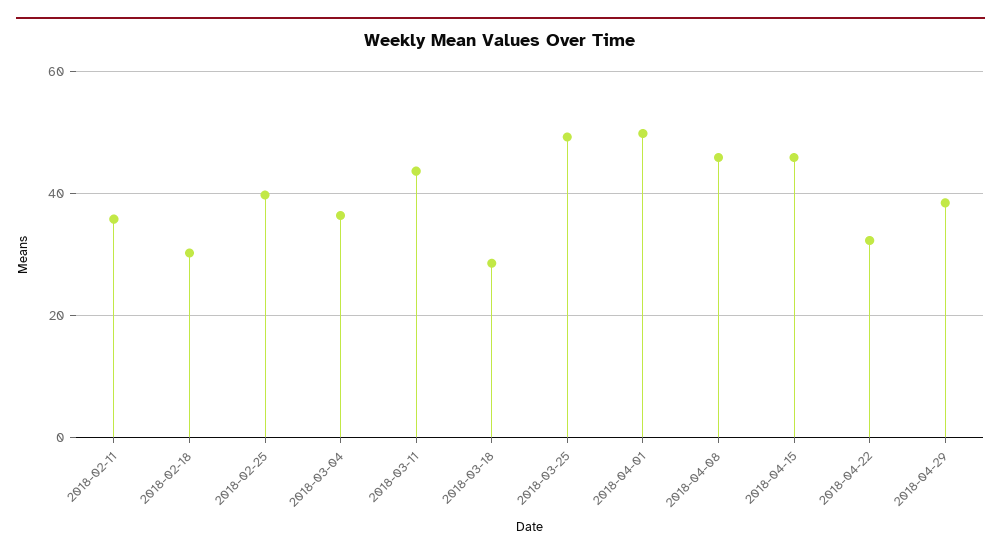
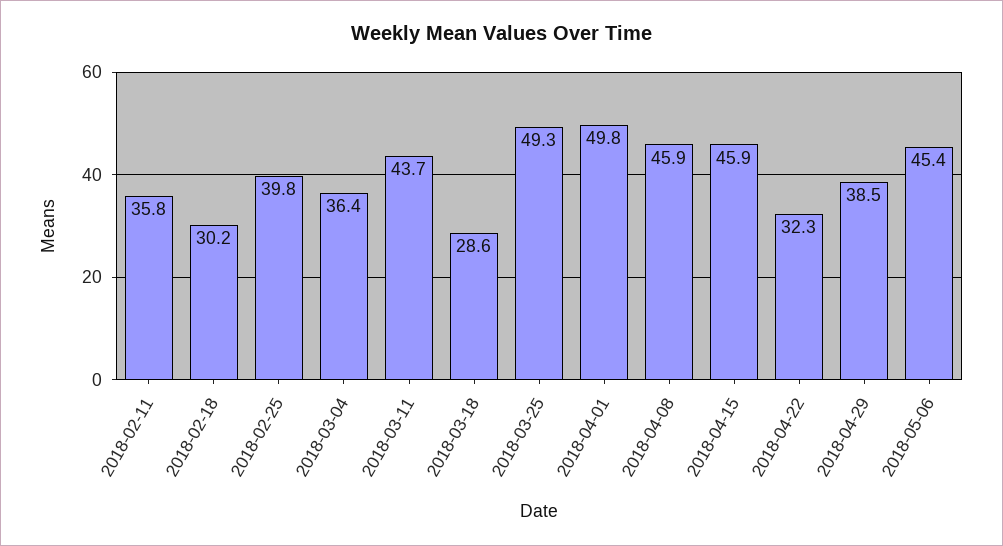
2018-05-06: none -> 45.4

